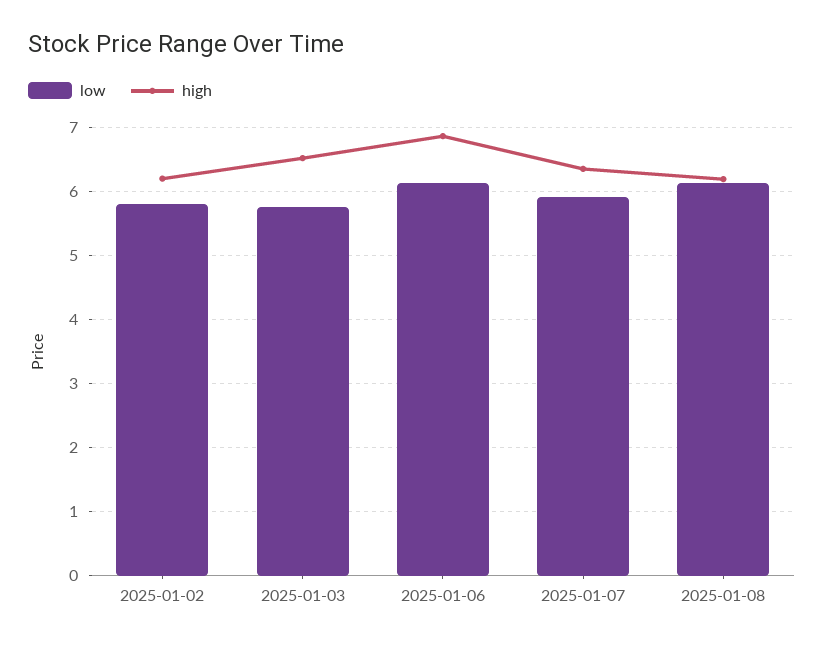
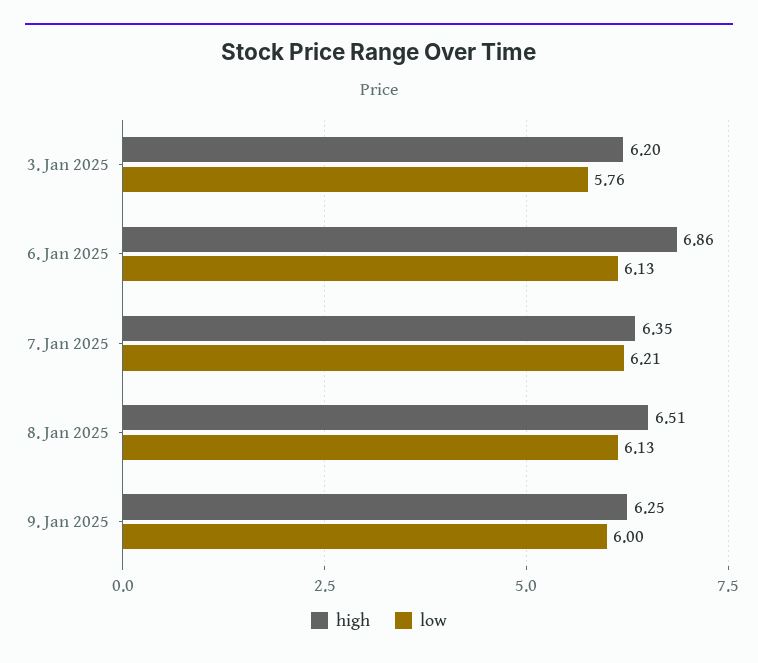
low, 2025-01-02: 5.8 -> none
high, 2025-01-02: 6.2 -> none
high, 2025-01-03: 6.5 -> 6.2
low, 2025-01-07: 5.9 -> 6.21
high, 2025-01-08: 6.2 -> 6.51
high, 9. Jan 2025: none -> 6.25
low, 9. Jan 2025: none -> 6

